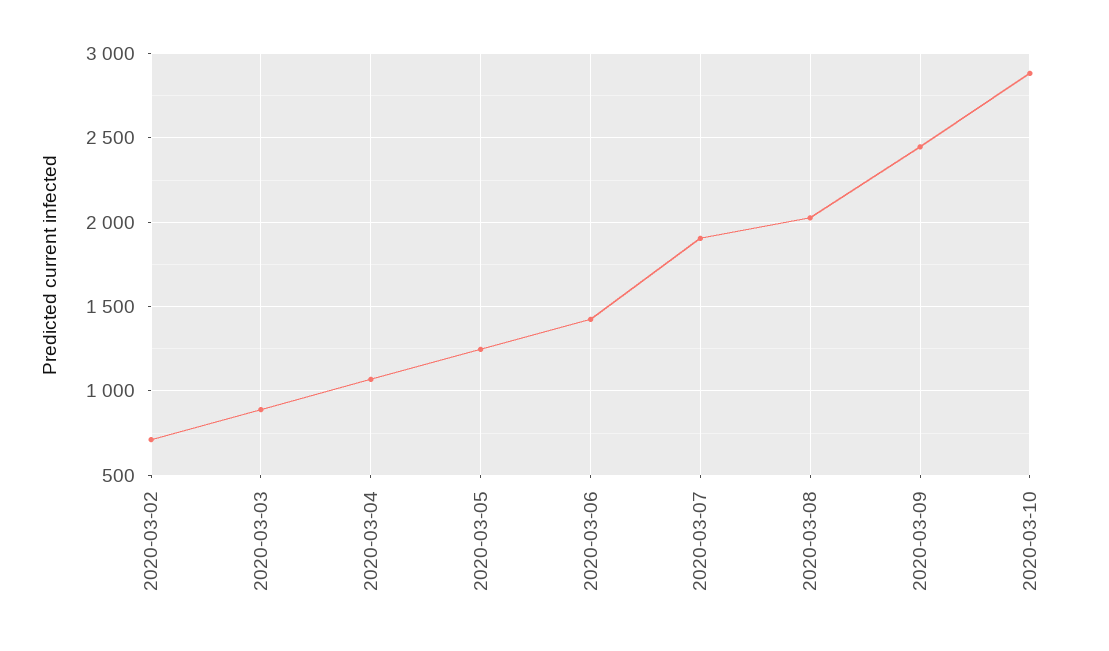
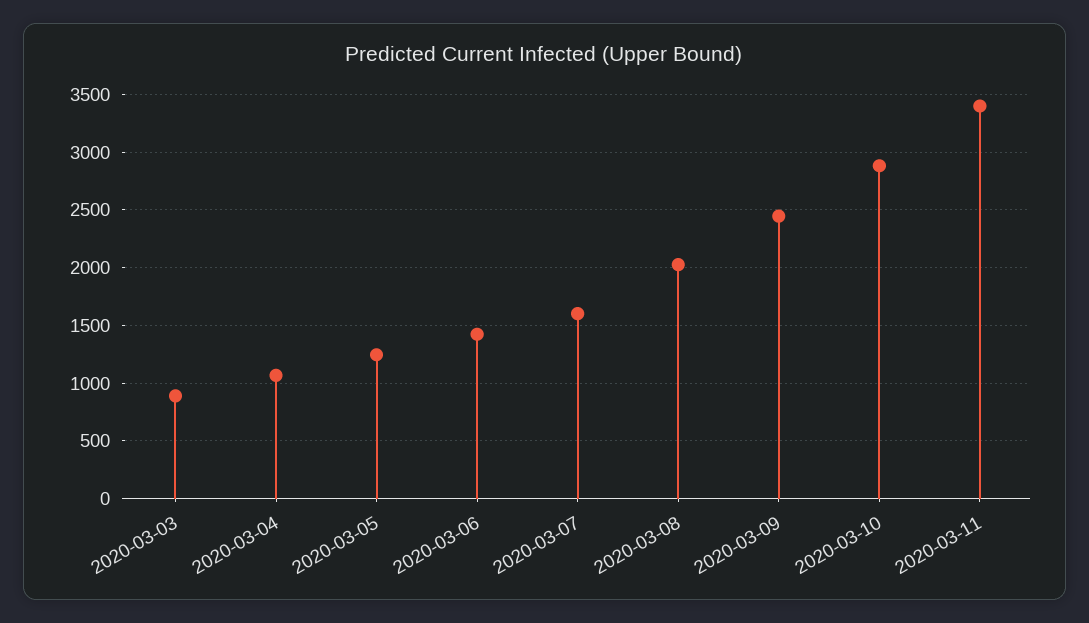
2020-03-02: 700 -> none
2020-03-07: 1900 -> 1600
2020-03-11: none -> 3400

